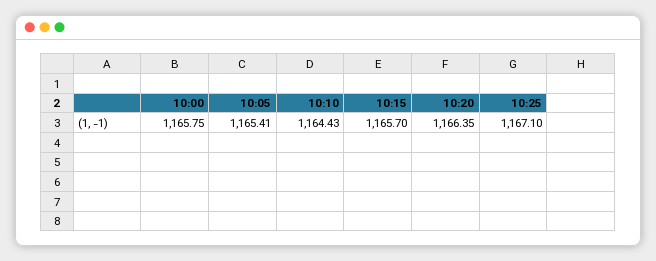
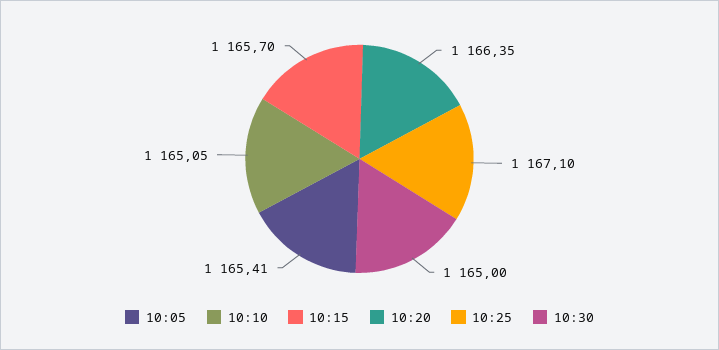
10:00: 1165.75 -> none
10:10: 1164.43 -> 1165.05
10:30: none -> 1165

